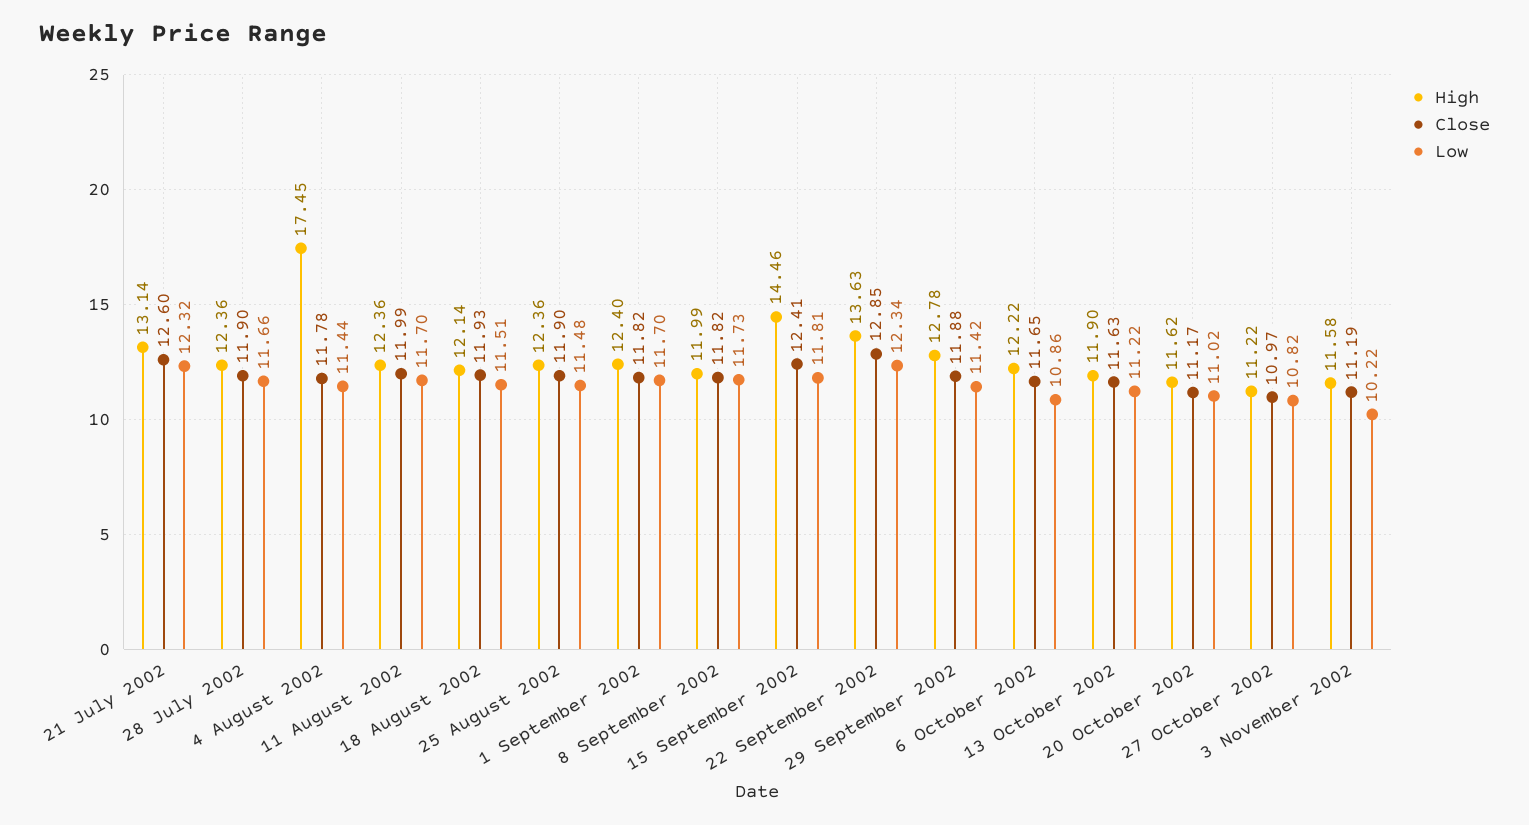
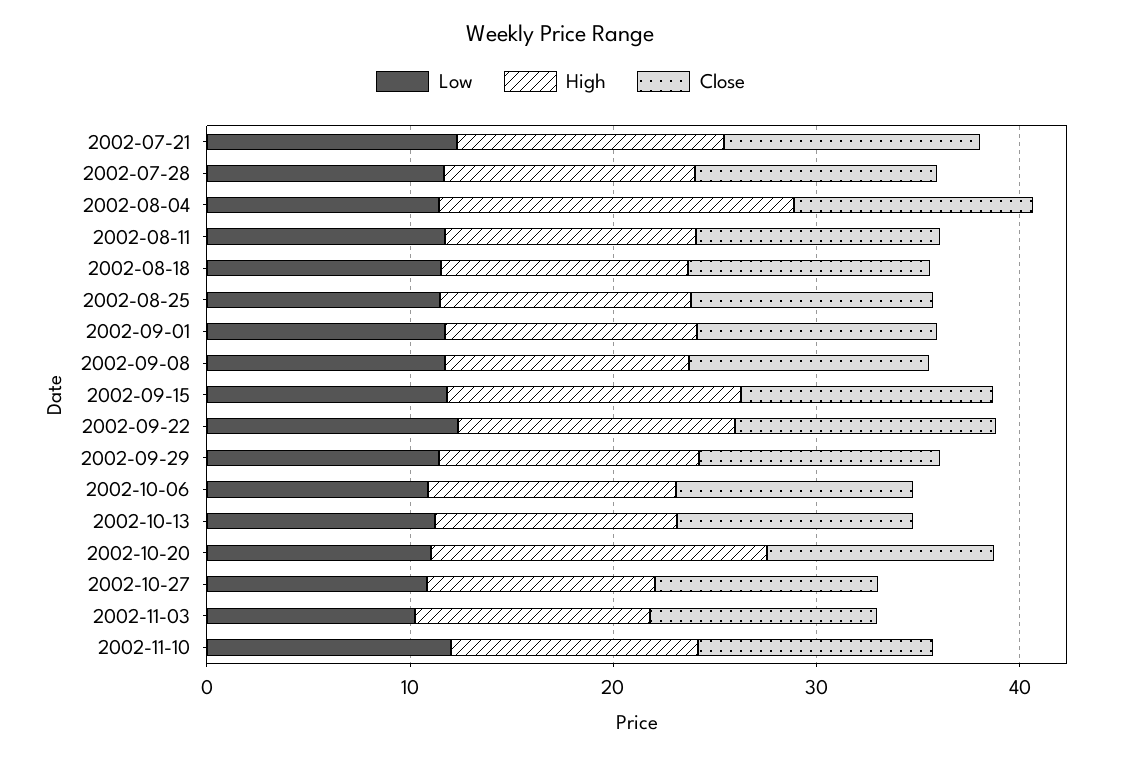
High, 20 October 2002: 11.62 -> 16
Low, 2002-11-10: none -> 12
High, 2002-11-10: none -> 12
Close, 2002-11-10: none -> 12

